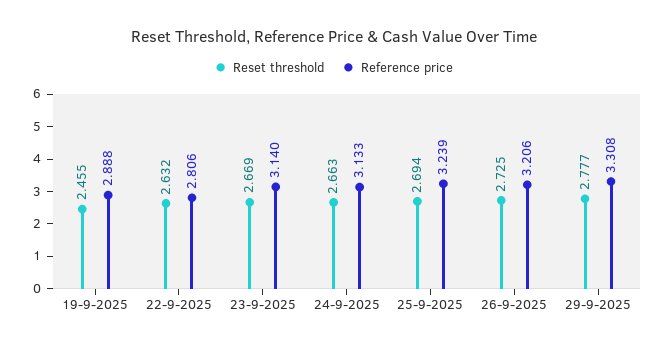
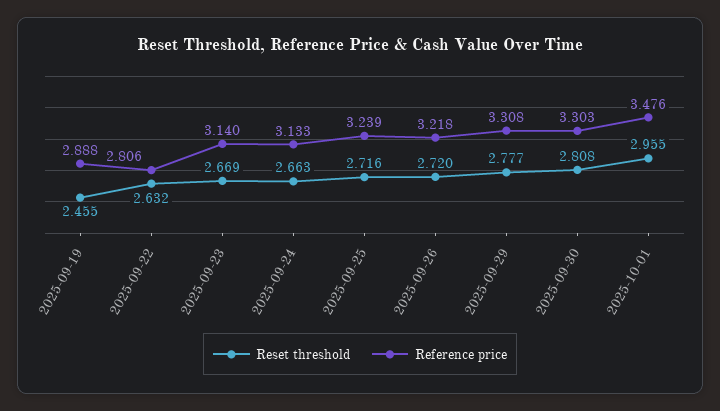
Reset threshold, 25-9-2025: 2.694 -> 2.716
Reset threshold, 26-9-2025: 2.725 -> 2.72
Reference price, 26-9-2025: 3.206 -> 3.218
Reset threshold, 2025-09-30: none -> 2.808
Reference price, 2025-09-30: none -> 3.303
Reset threshold, 2025-10-01: none -> 2.955
Reference price, 2025-10-01: none -> 3.476

